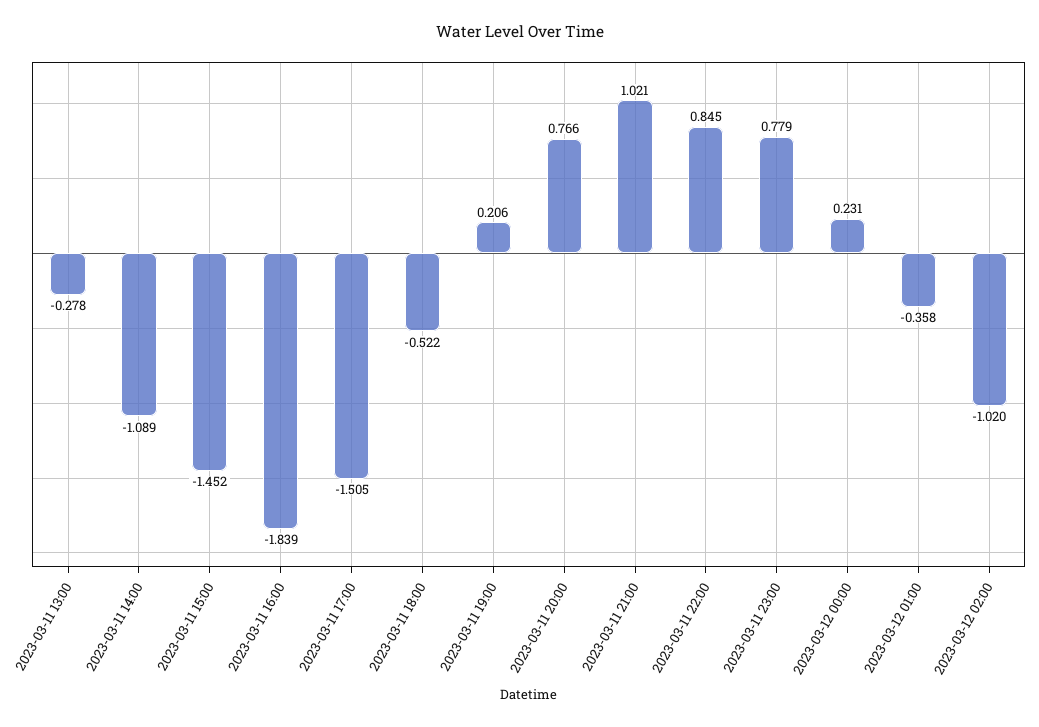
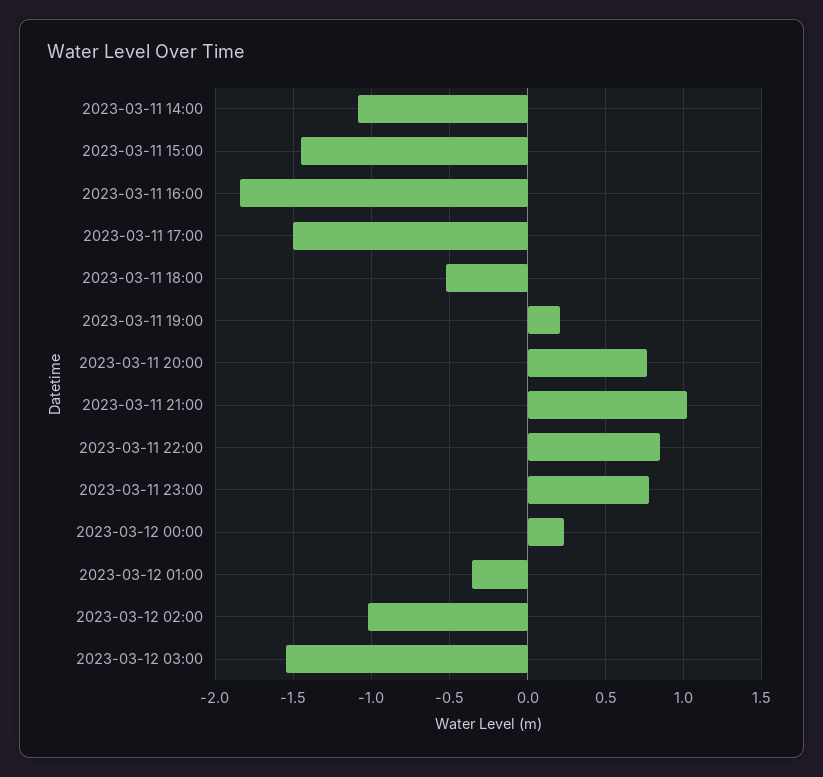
2023-03-11 13:00: -0.278 -> none
2023-03-12 03:00: none -> -1.55

